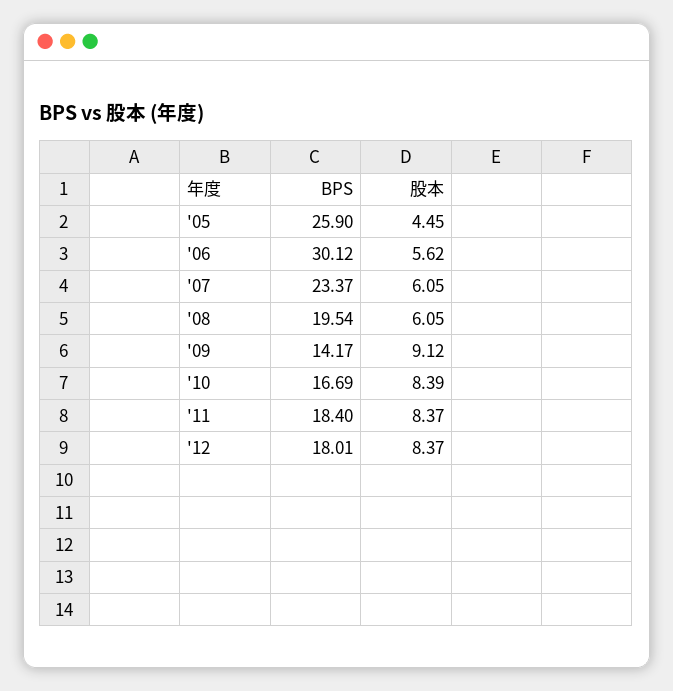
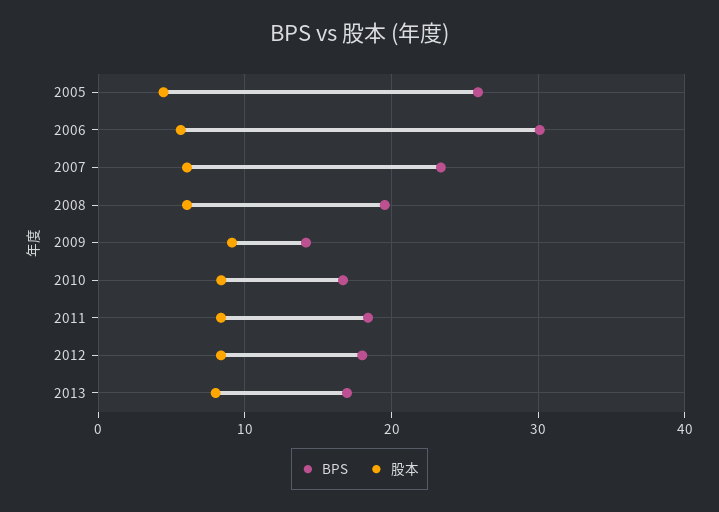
BPS, 2013: none -> 17
股本, 2013: none -> 8

